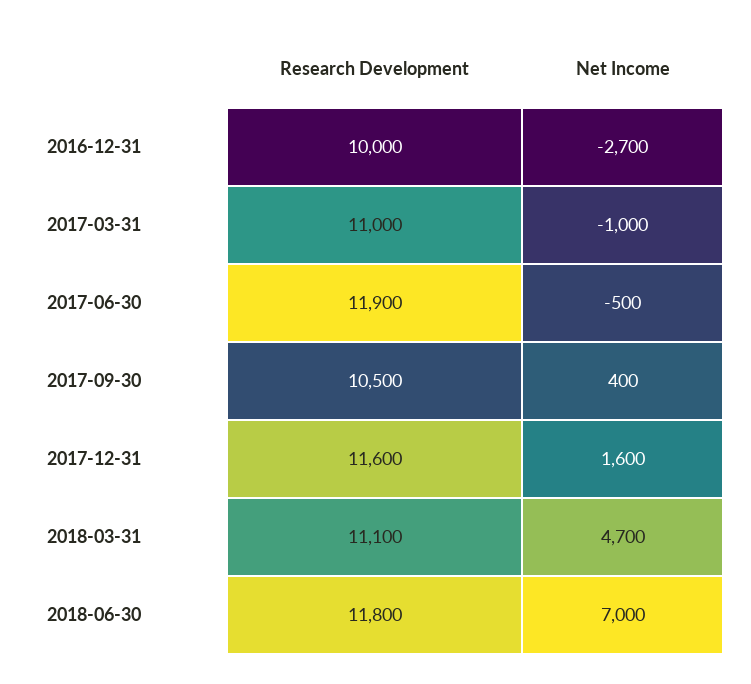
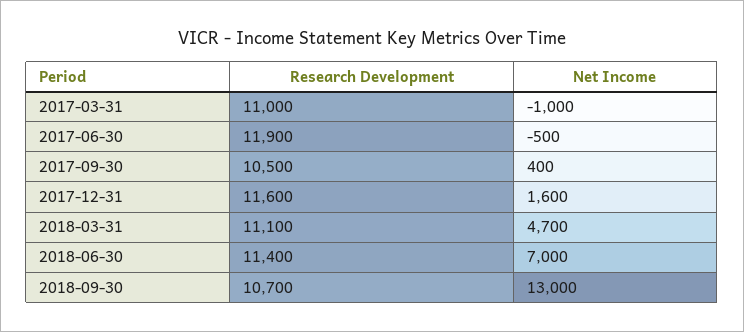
Research Development, 2016-12-31: 10000 -> none
Net Income, 2016-12-31: -2700 -> none
Research Development, 2018-06-30: 11800 -> 11400
Research Development, 2018-09-30: none -> 10700
Net Income, 2018-09-30: none -> 13000

